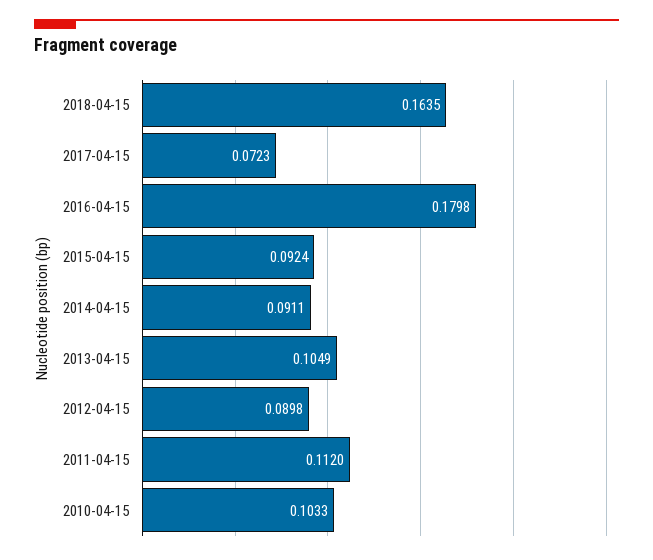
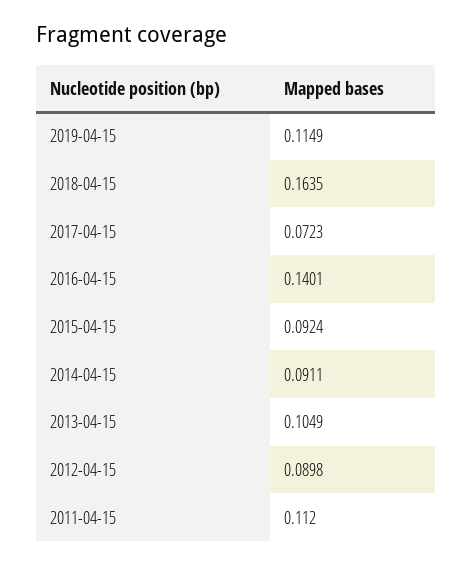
2016-04-15: 0.1798 -> 0.1401
2010-04-15: 0.1033 -> none
2019-04-15: none -> 0.1149

